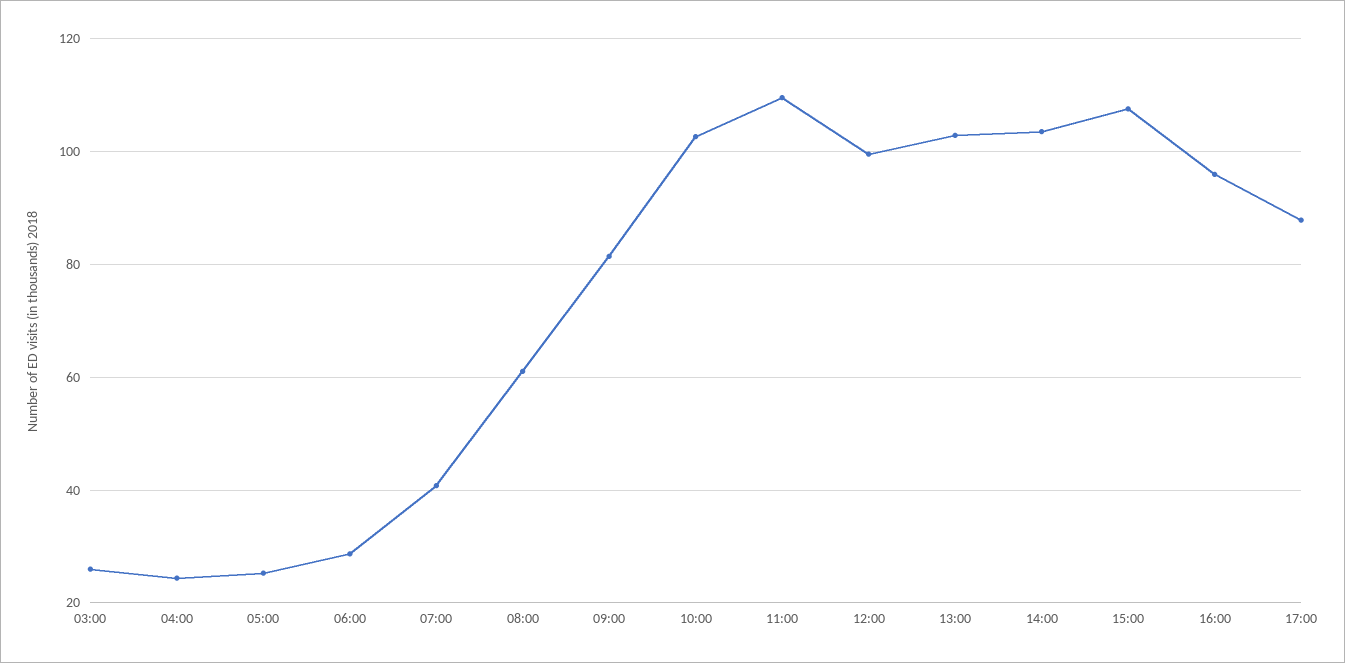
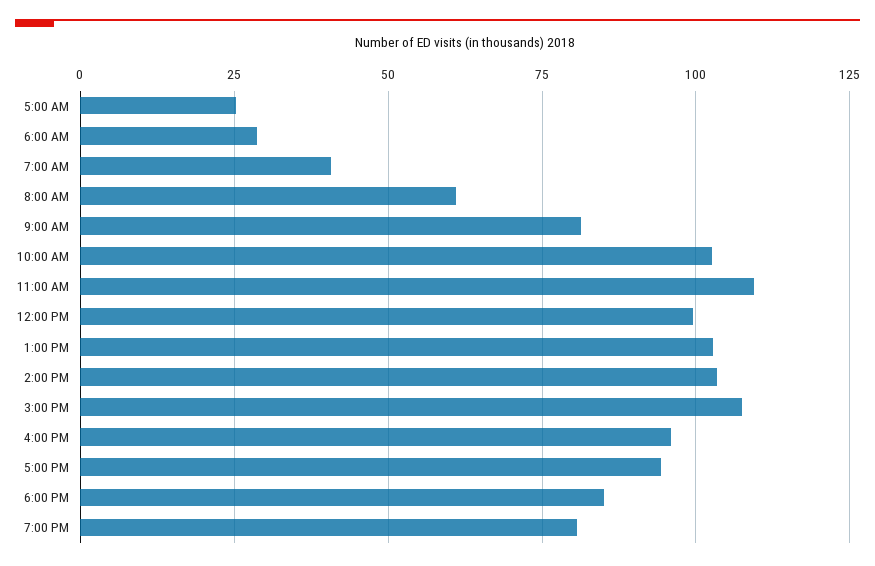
03:00: 26 -> none
04:00: 24 -> none
17:00: 88 -> 95
6:00 PM: none -> 85
7:00 PM: none -> 80

